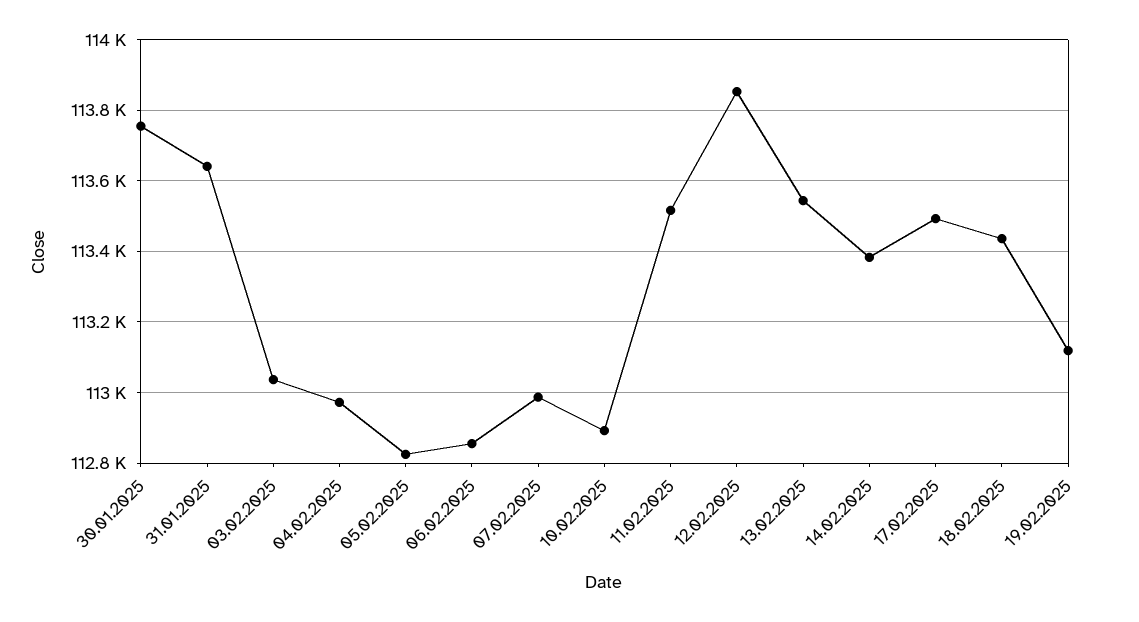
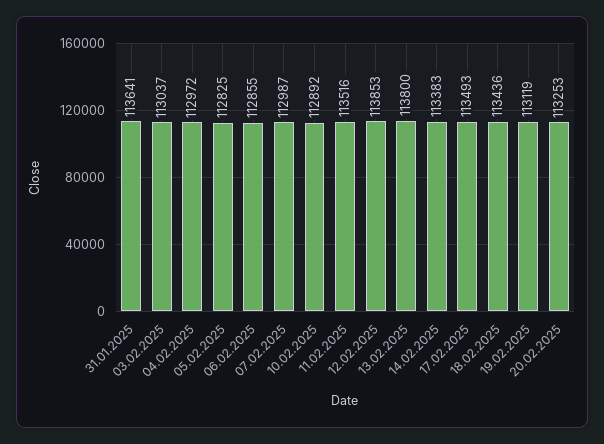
30.01.2025: 113760 -> none
13.02.2025: 113540 -> 113800
20.02.2025: none -> 113253

